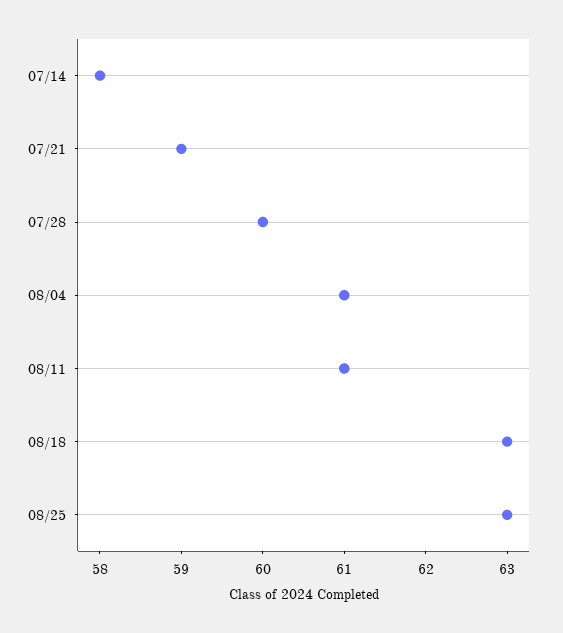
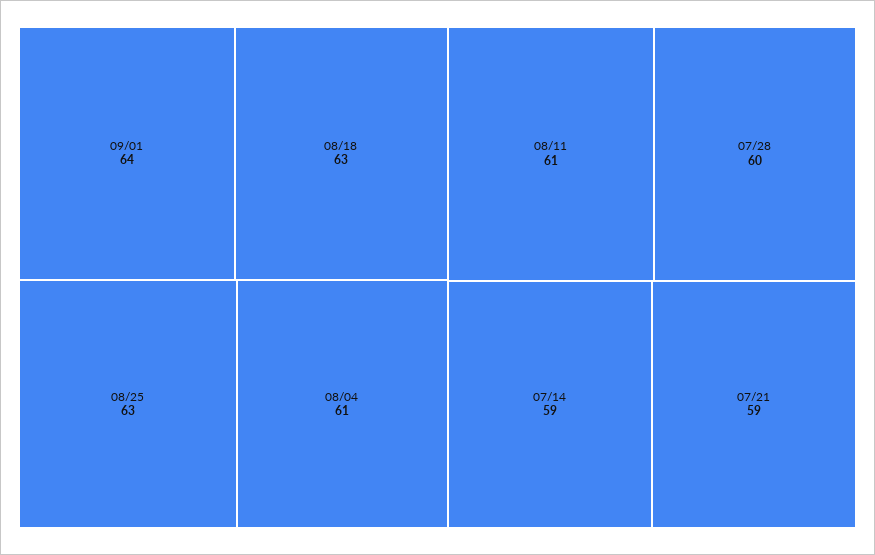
07/14: 58 -> 59
09/01: none -> 64

